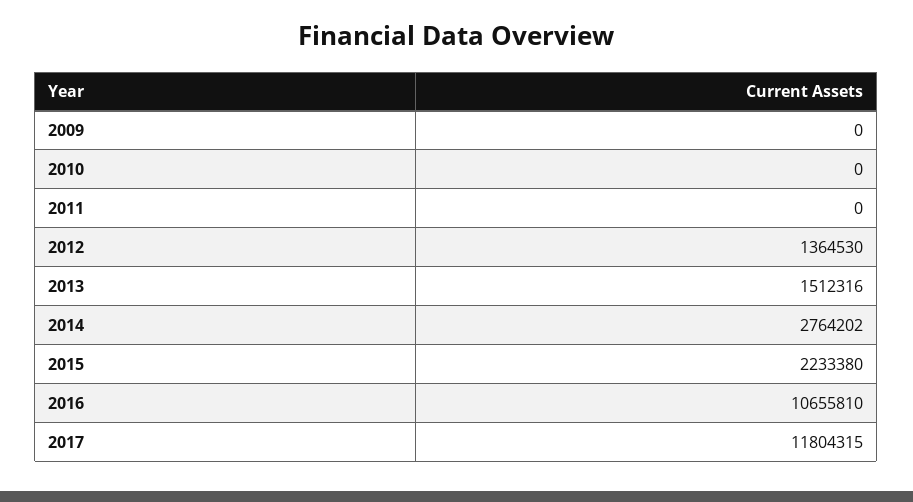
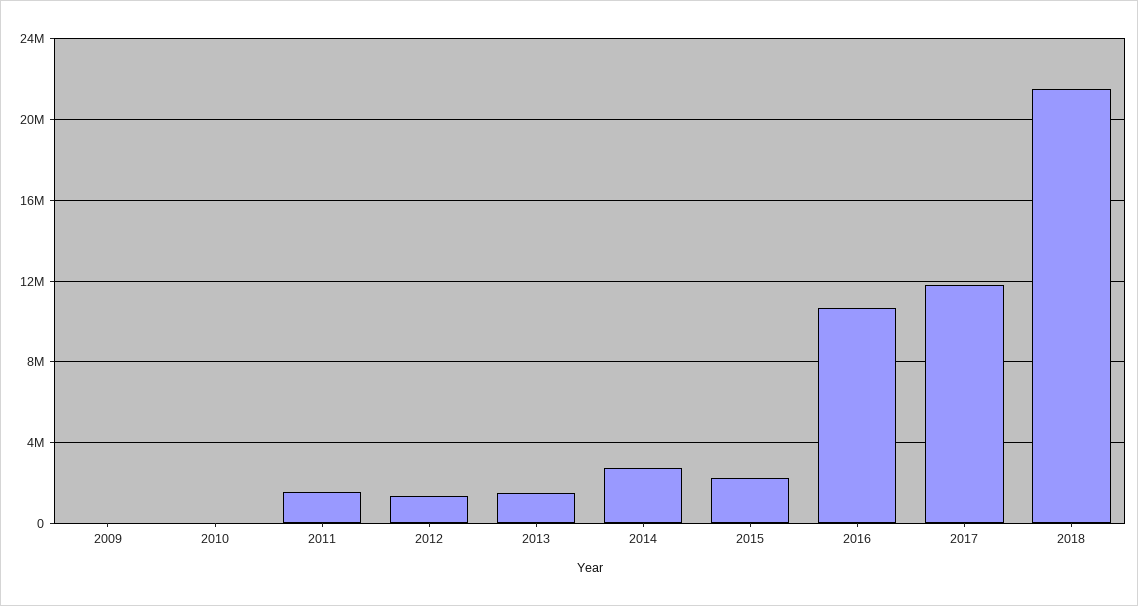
2011: 0 -> 1500000
2018: none -> 21500000

